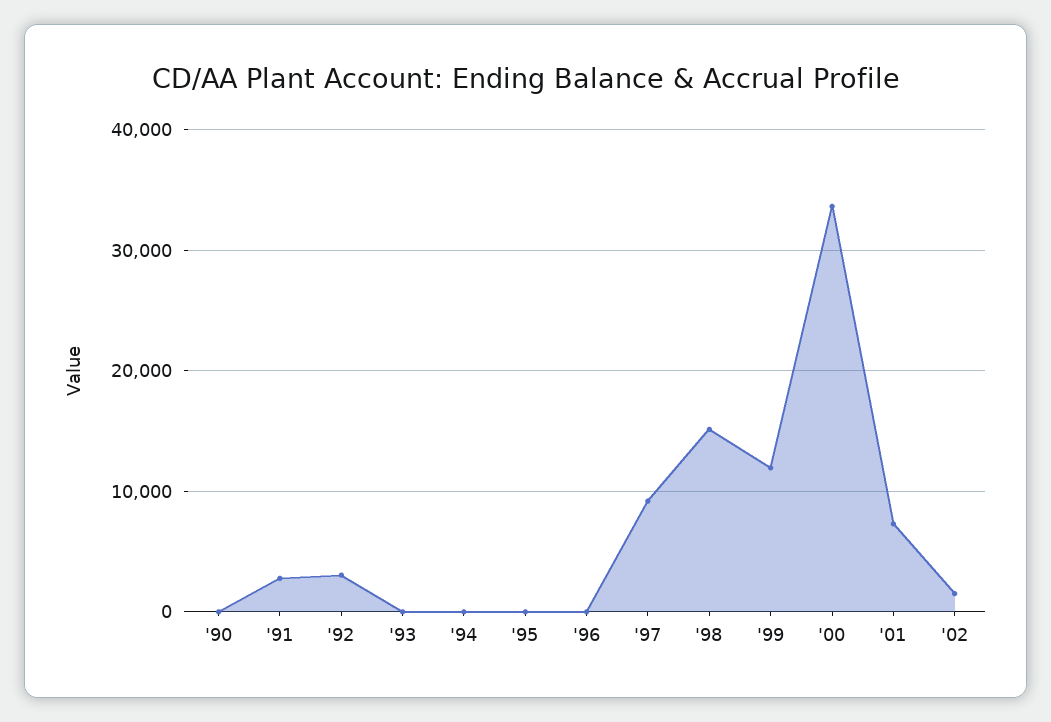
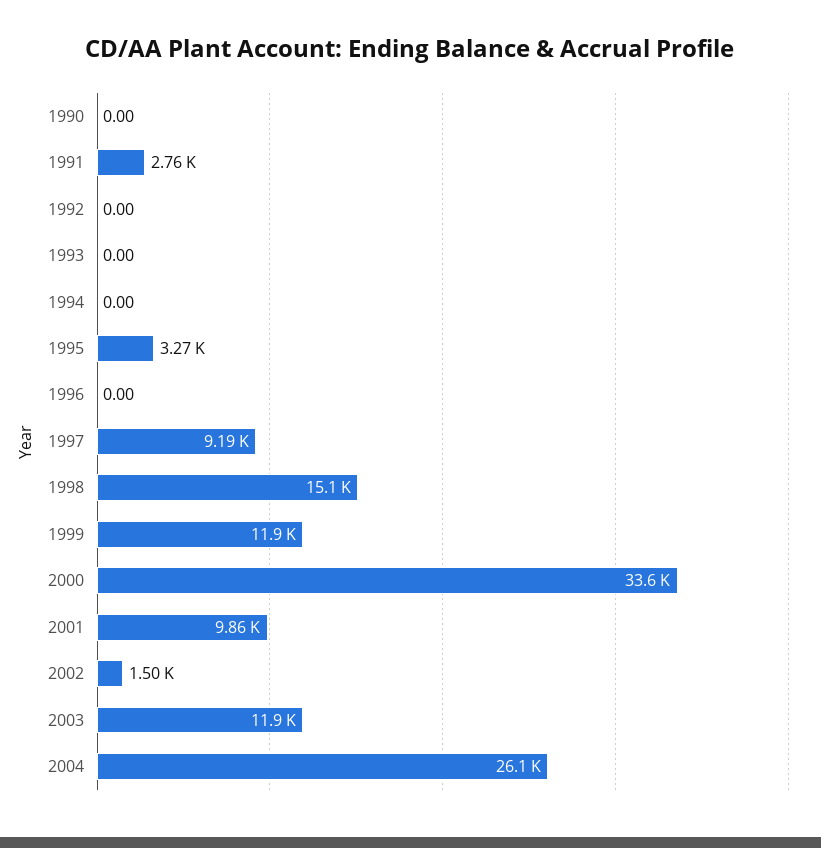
'92: 3000 -> 0
'95: 0 -> 3270
'01: 7000 -> 9860
2003: none -> 11900
2004: none -> 26100

